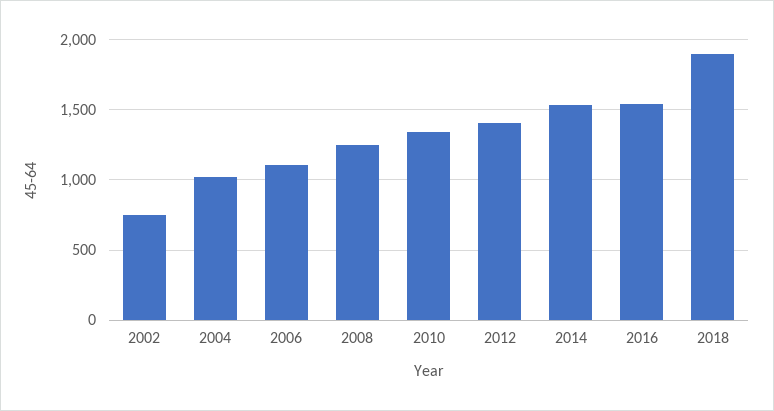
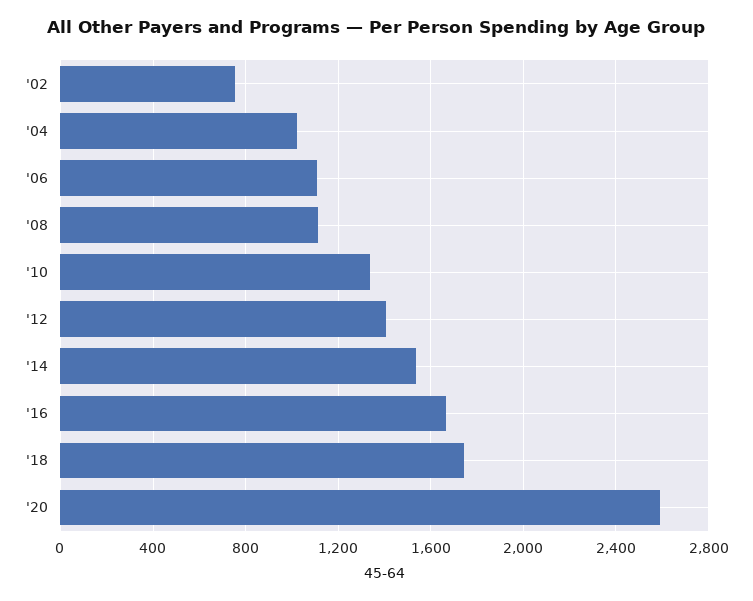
2008: 1250 -> 1100
2016: 1550 -> 1650
2018: 1900 -> 1750
'20: none -> 2600

